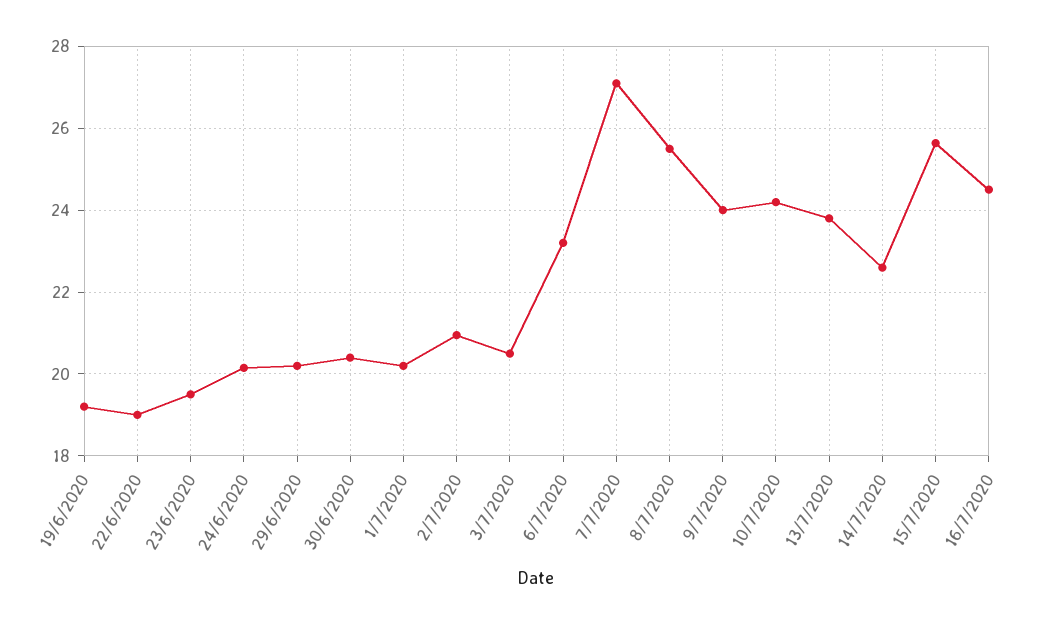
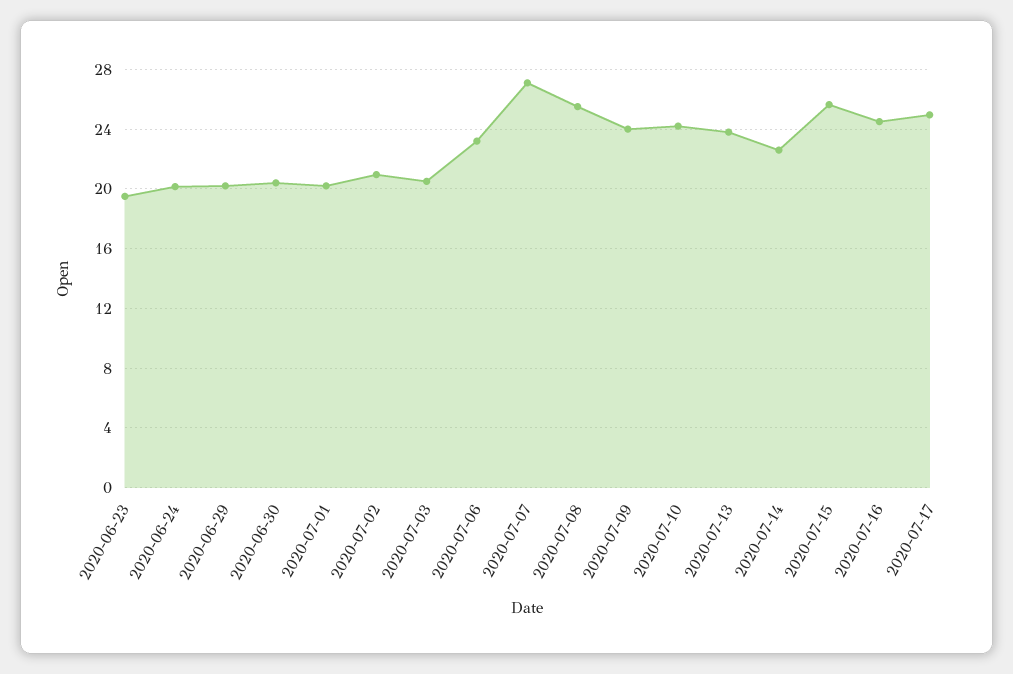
19/6/2020: 19.2 -> none
22/6/2020: 19 -> none
2020-07-17: none -> 25

